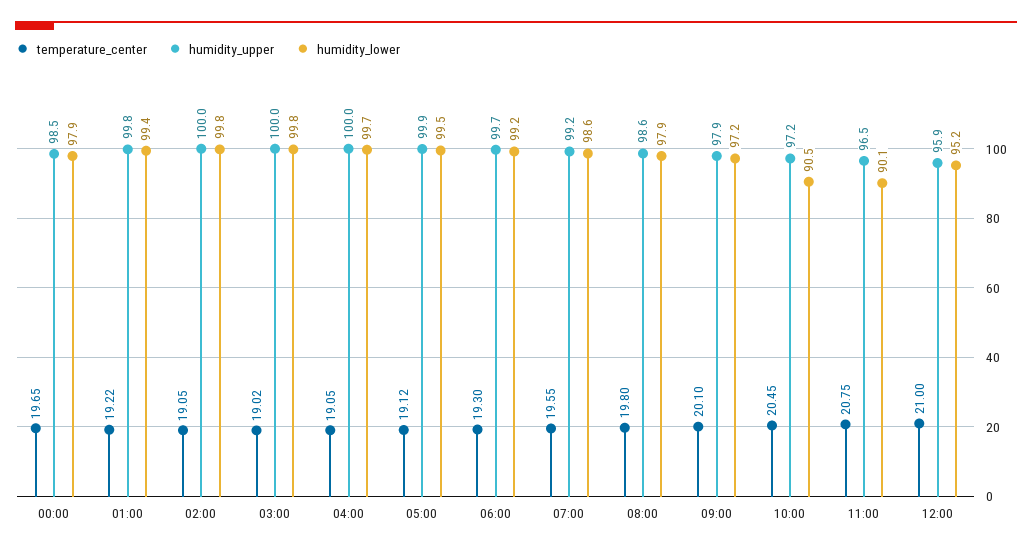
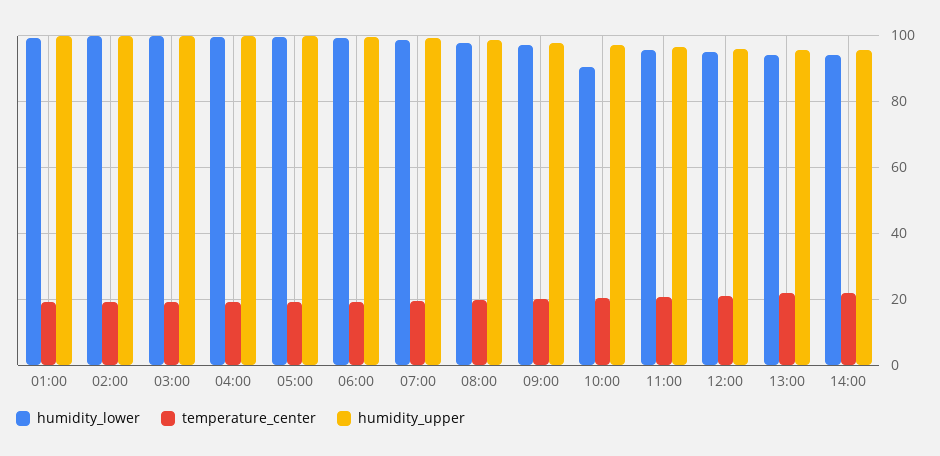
temperature_center, 00:00: 19.65 -> none
humidity_upper, 00:00: 98.5 -> none
humidity_lower, 00:00: 97.9 -> none
humidity_lower, 11:00: 90.1 -> 96
humidity_lower, 13:00: none -> 94
temperature_center, 13:00: none -> 22
humidity_upper, 13:00: none -> 96
humidity_lower, 14:00: none -> 94
temperature_center, 14:00: none -> 22
humidity_upper, 14:00: none -> 96

